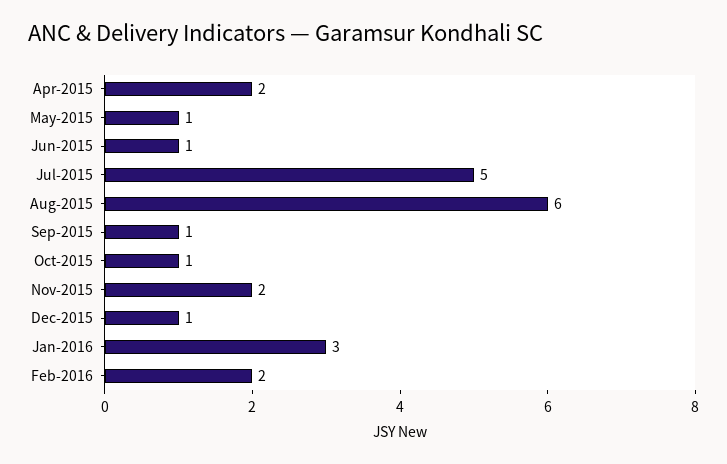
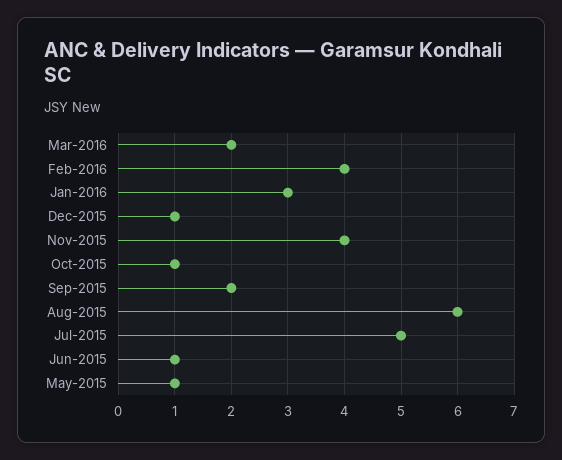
Apr-2015: 2 -> none
Sep-2015: 1 -> 2
Nov-2015: 2 -> 4
Feb-2016: 2 -> 4
Mar-2016: none -> 2

